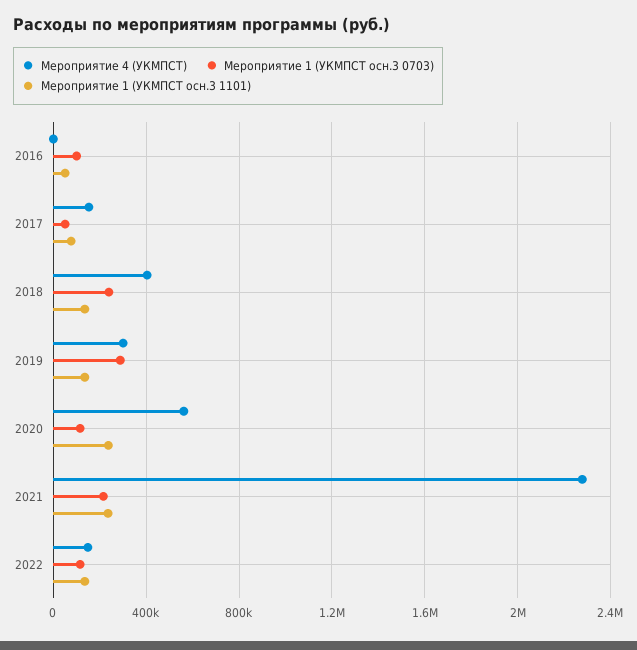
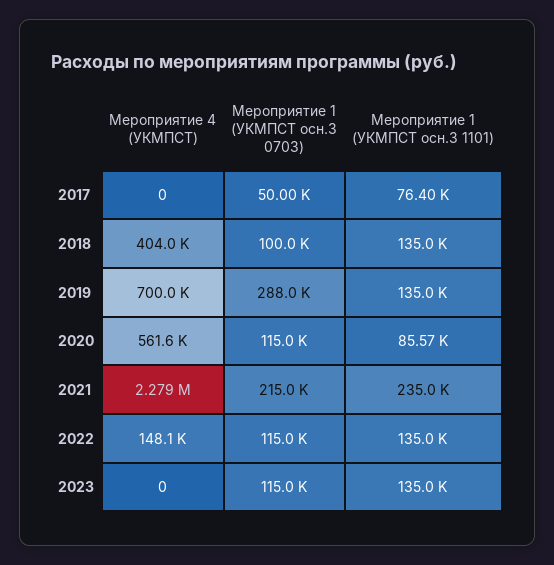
Мероприятие 4 (УКМПСТ), 2016: 0 -> none
Мероприятие 1 (УКМПСТ осн.3 0703), 2016: 100000 -> none
Мероприятие 1 (УКМПСТ осн.3 1101), 2016: 50000 -> none
Мероприятие 4 (УКМПСТ), 2017: 150000 -> 0
Мероприятие 1 (УКМПСТ осн.3 0703), 2018: 250000 -> 100000
Мероприятие 4 (УКМПСТ), 2019: 300000 -> 700000
Мероприятие 1 (УКМПСТ осн.3 1101), 2020: 250000 -> 85570
Мероприятие 4 (УКМПСТ), 2023: none -> 0
Мероприятие 1 (УКМПСТ осн.3 0703), 2023: none -> 115000
Мероприятие 1 (УКМПСТ осн.3 1101), 2023: none -> 135000

